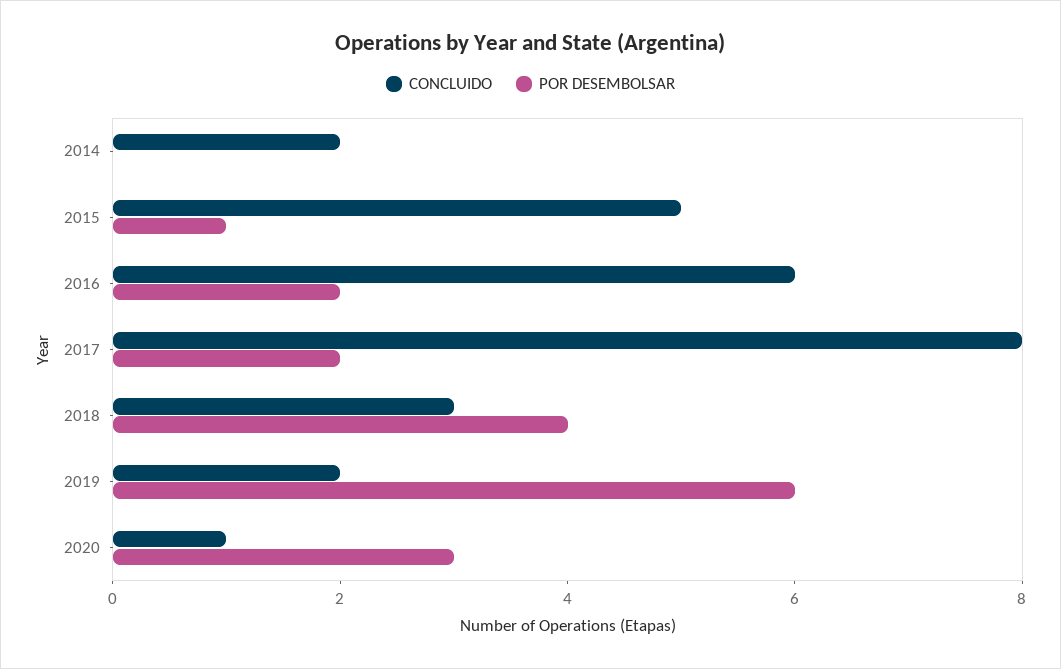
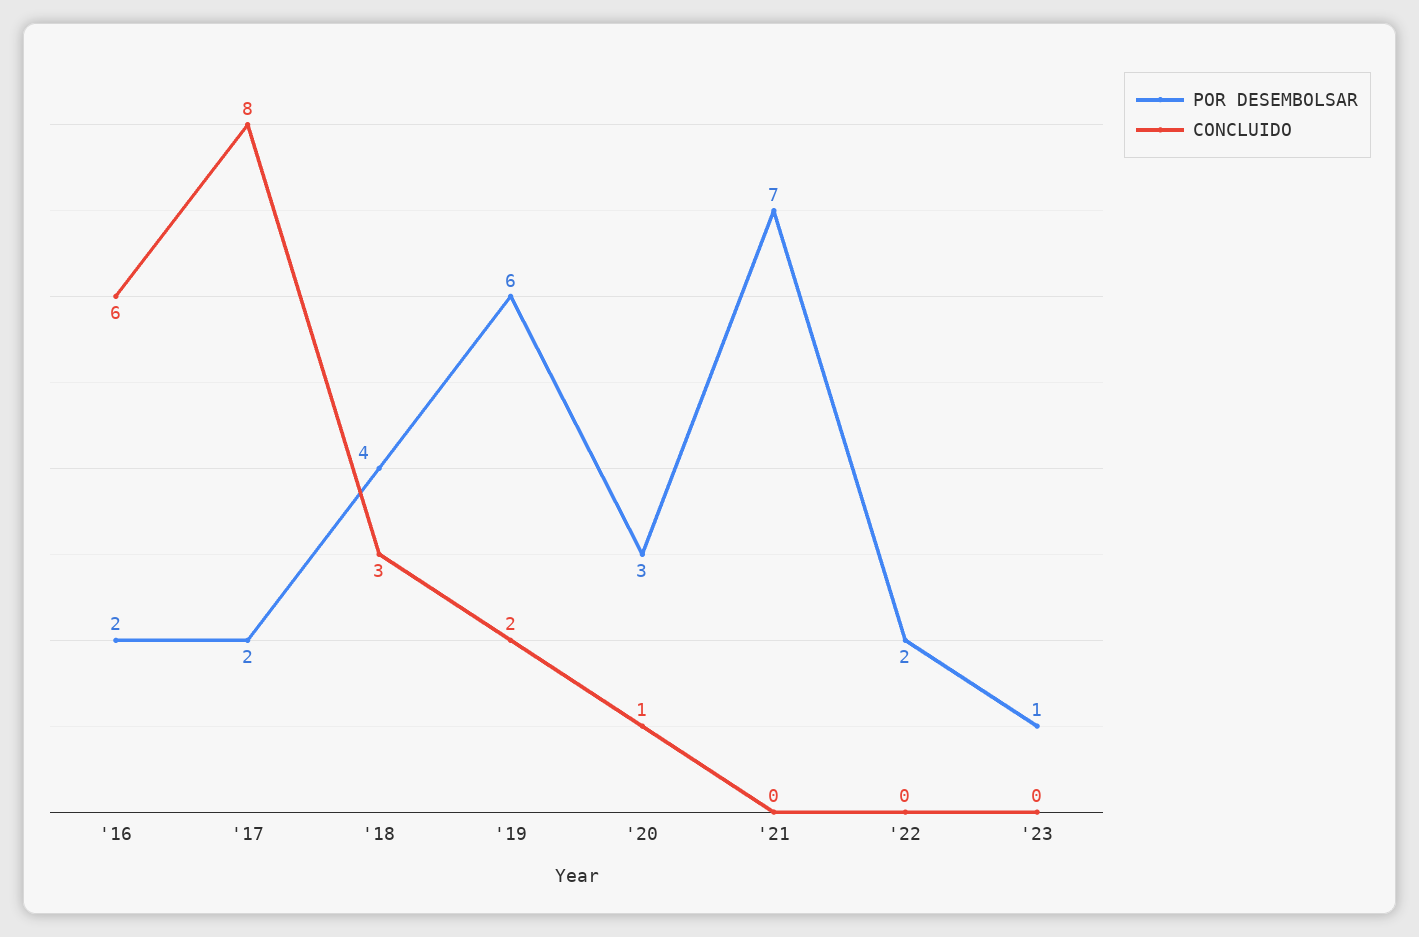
CONCLUIDO, 2014: 2 -> none
POR DESEMBOLSAR, 2014: 0 -> none
CONCLUIDO, 2015: 5 -> none
POR DESEMBOLSAR, 2015: 1 -> none
POR DESEMBOLSAR, '21: none -> 7
CONCLUIDO, '21: none -> 0
POR DESEMBOLSAR, '22: none -> 2
CONCLUIDO, '22: none -> 0
POR DESEMBOLSAR, '23: none -> 1
CONCLUIDO, '23: none -> 0

